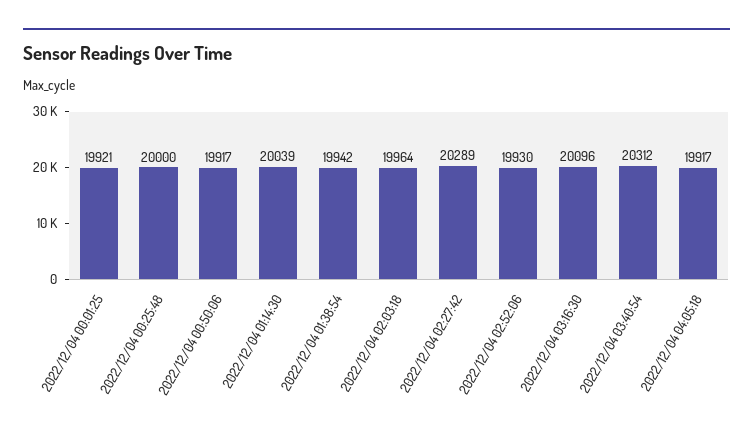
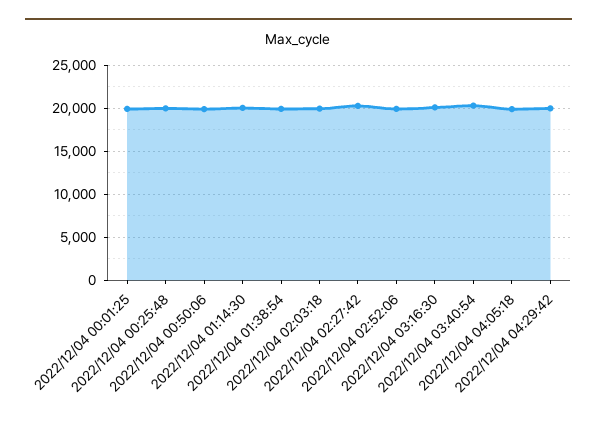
2022/12/04 04:29:42: none -> 20000

